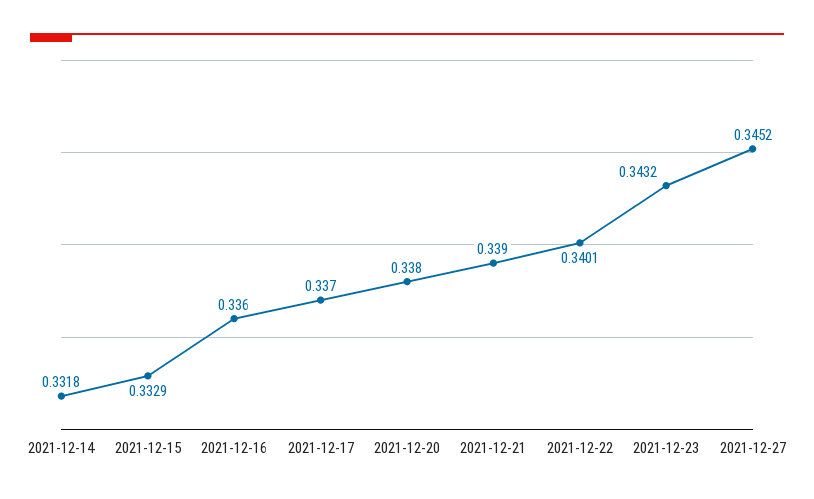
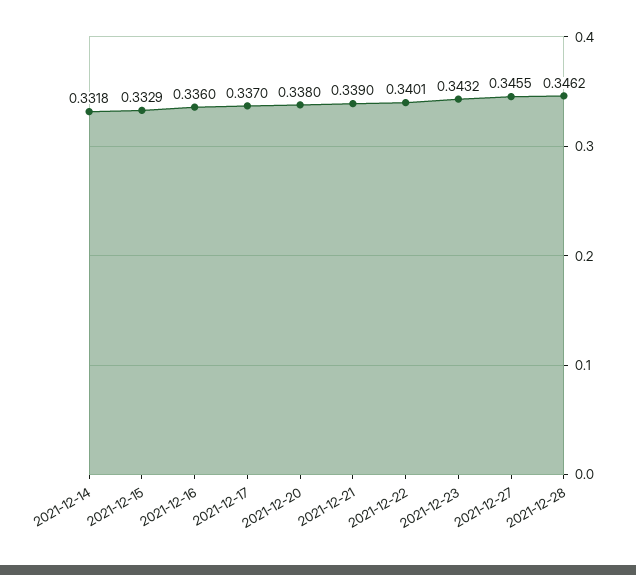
2021-12-27: 0.3452 -> 0.3455
2021-12-28: none -> 0.3462

